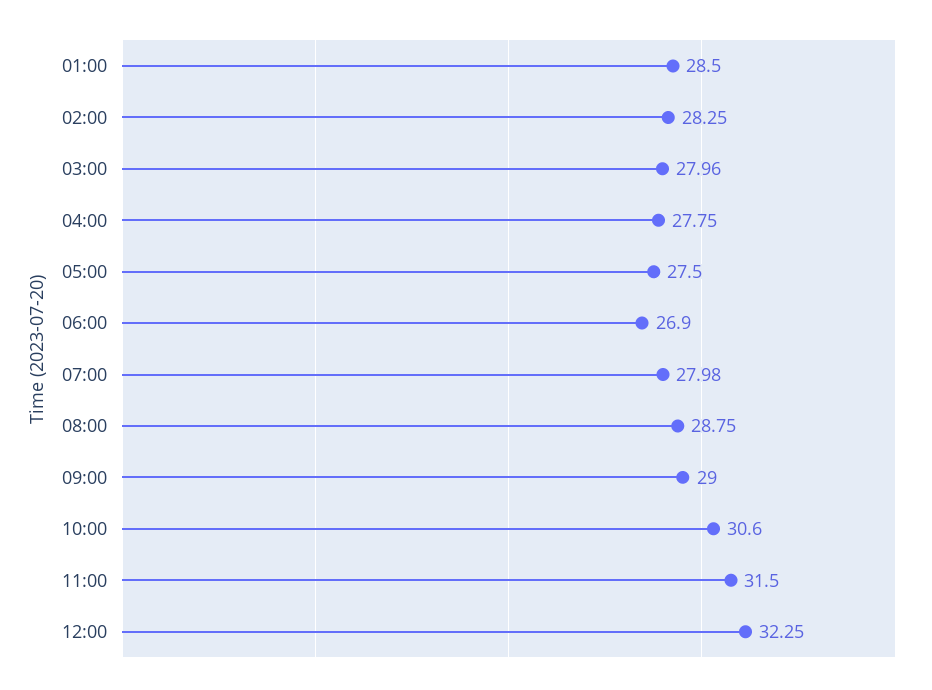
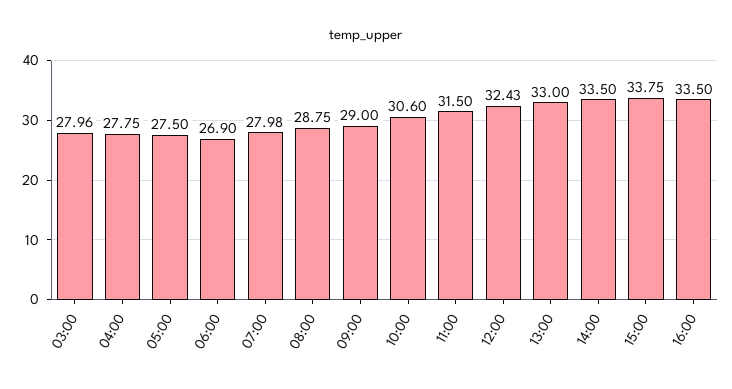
01:00: 28.5 -> none
02:00: 28.25 -> none
12:00: 32.25 -> 32.43
13:00: none -> 33
14:00: none -> 33.5
15:00: none -> 33.75
16:00: none -> 33.5

